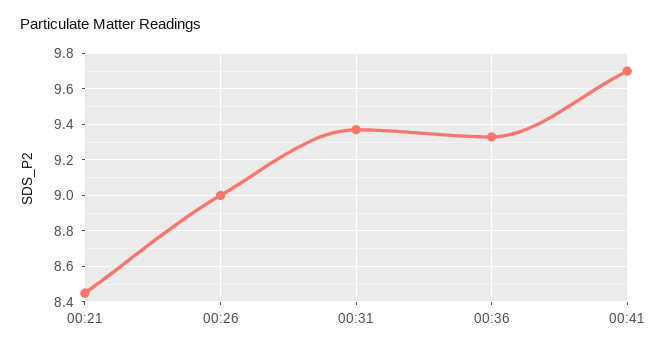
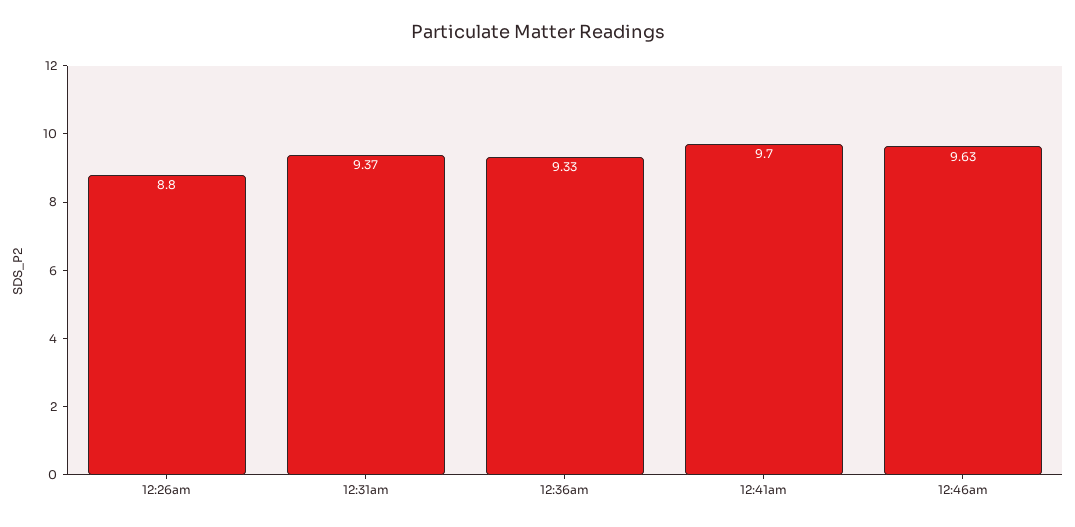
00:21: 8.45 -> none
00:26: 9 -> 8.8
12:46am: none -> 9.63

